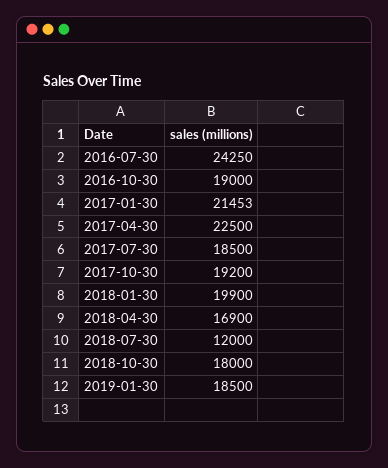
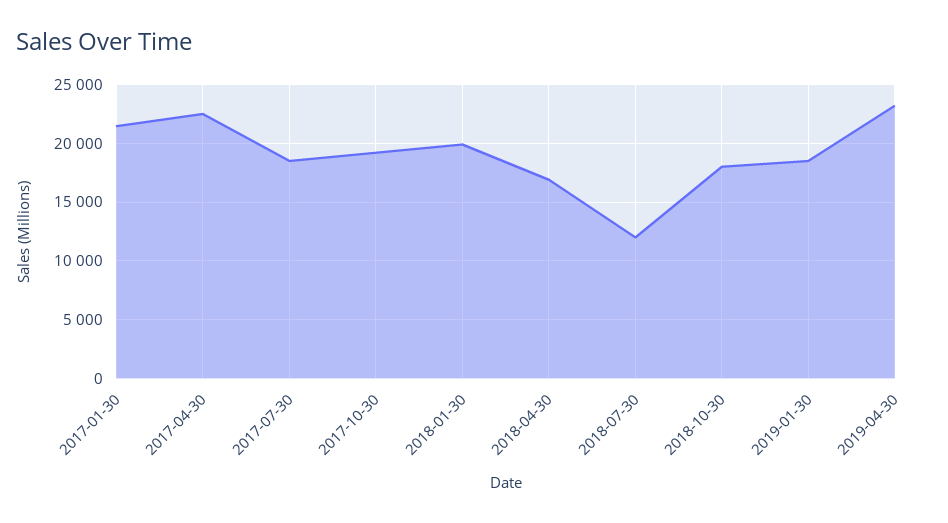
2016-07-30: 24250 -> none
2016-10-30: 19000 -> none
2019-04-30: none -> 23000

